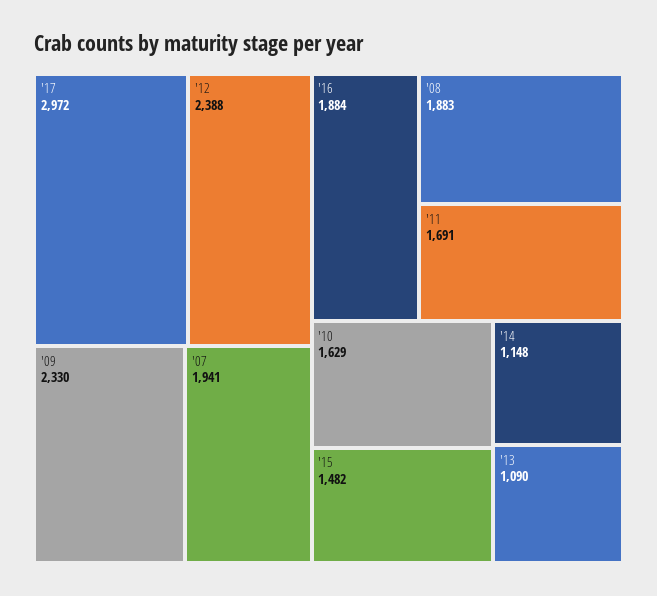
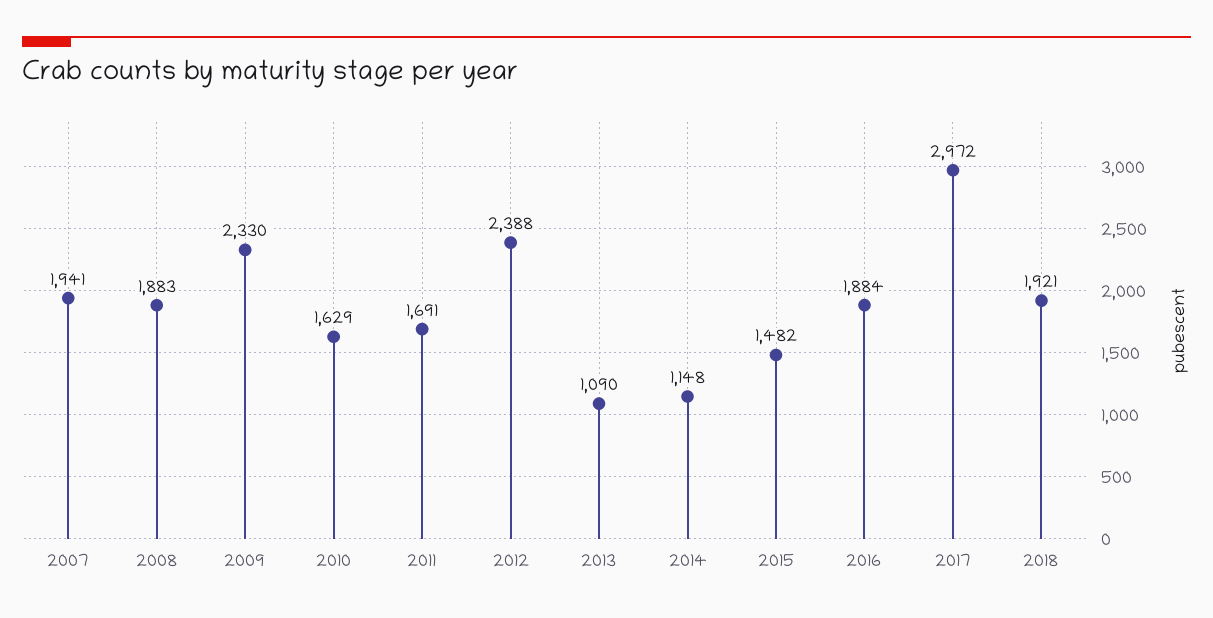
2018: none -> 1921

